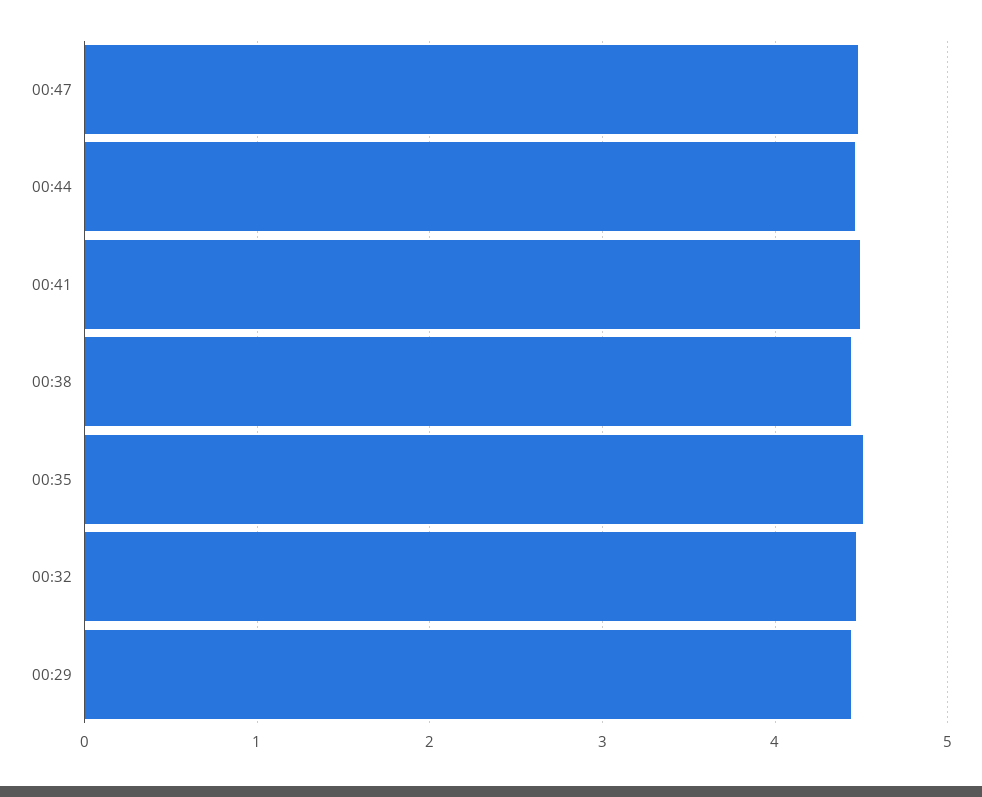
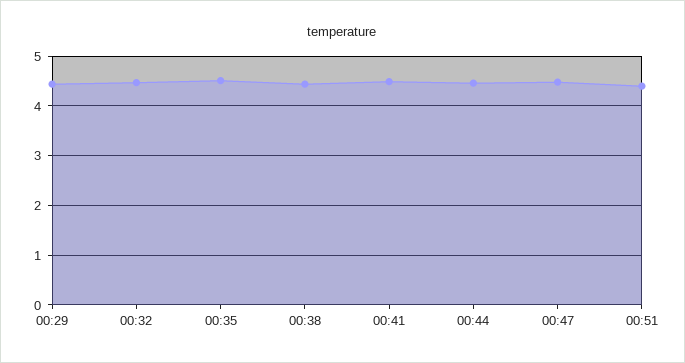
00:51: none -> 4.4

